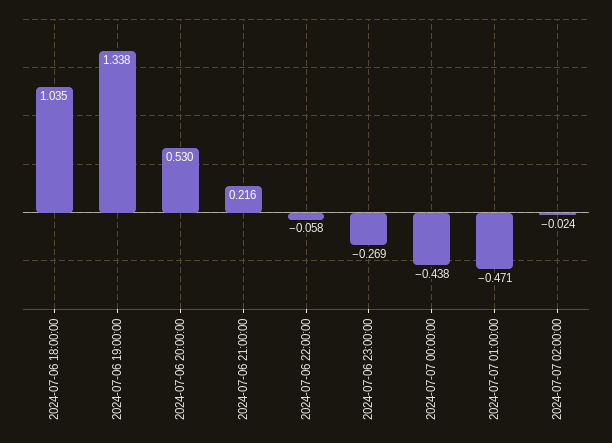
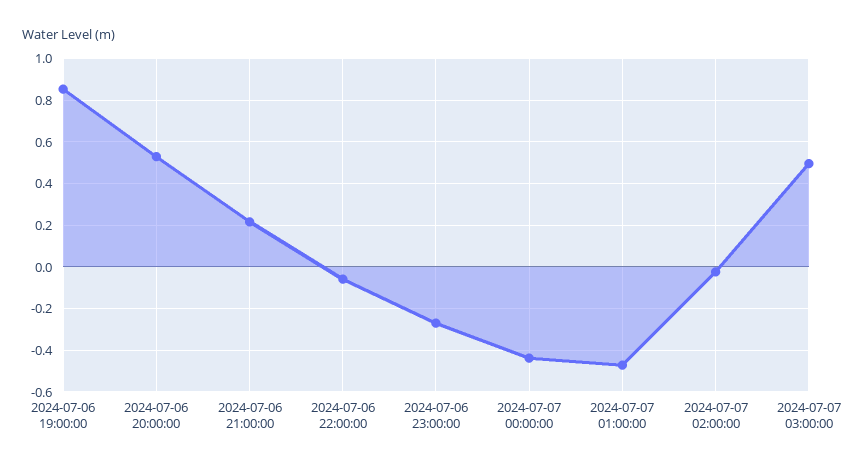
2024-07-06 18:00:00: 1.035 -> none
2024-07-06 19:00:00: 1.338 -> 0.85
2024-07-07 03:00:00: none -> 0.5

